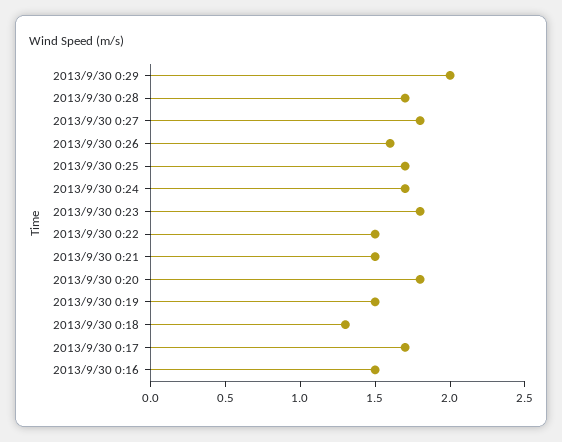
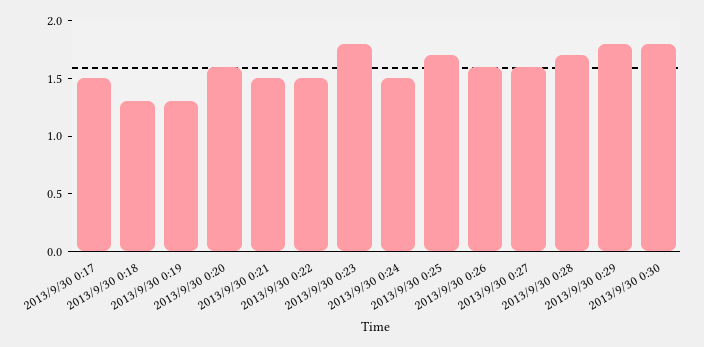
2013/9/30 0:29: 2 -> 1.8
2013/9/30 0:27: 1.8 -> 1.6
2013/9/30 0:24: 1.7 -> 1.5
2013/9/30 0:20: 1.8 -> 1.6
2013/9/30 0:19: 1.5 -> 1.3
2013/9/30 0:17: 1.7 -> 1.5
2013/9/30 0:16: 1.5 -> none
2013/9/30 0:30: none -> 1.8

